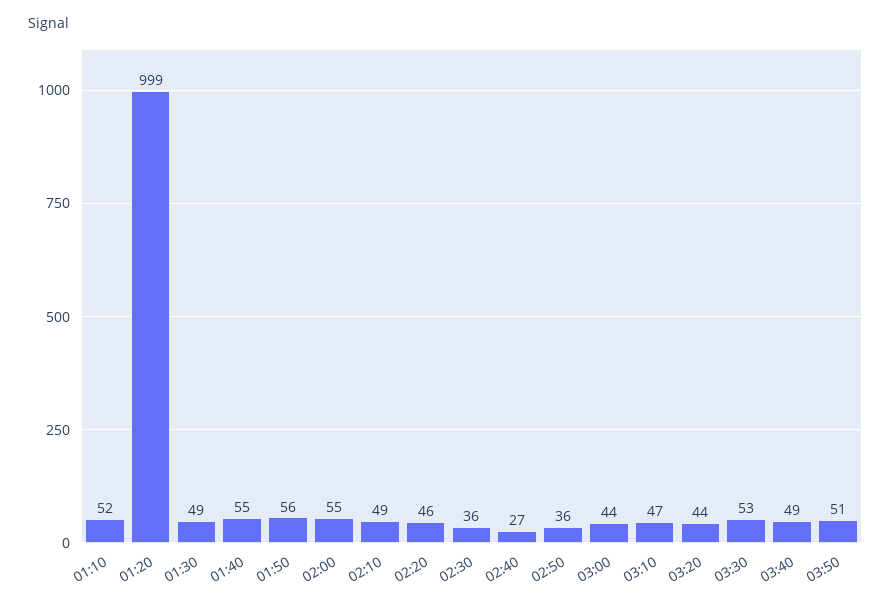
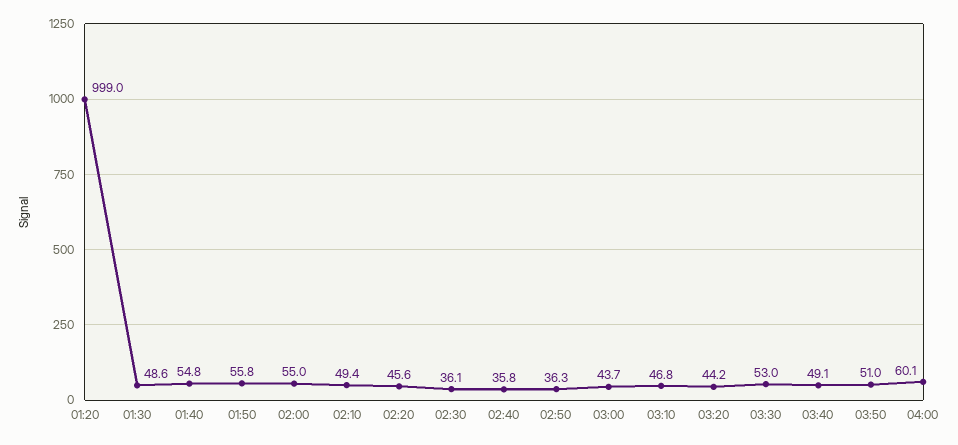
01:10: 52 -> none
02:40: 27 -> 35.8
04:00: none -> 60.1

